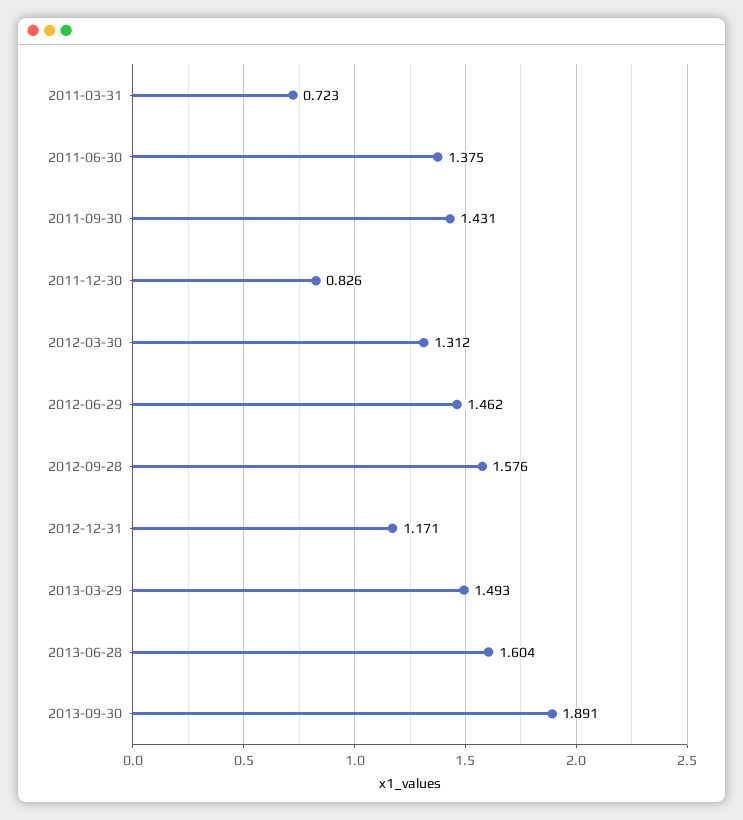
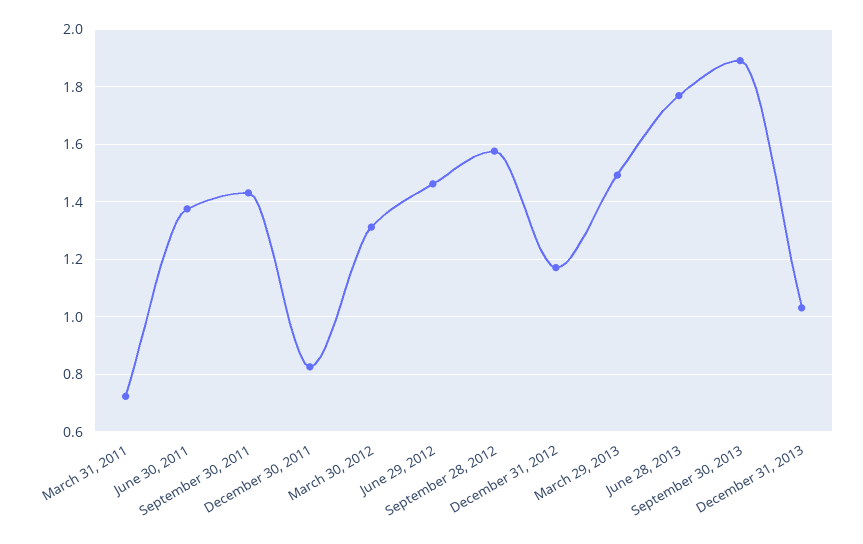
2013-06-28: 1.604 -> 1.775
December 31, 2013: none -> 1.025

